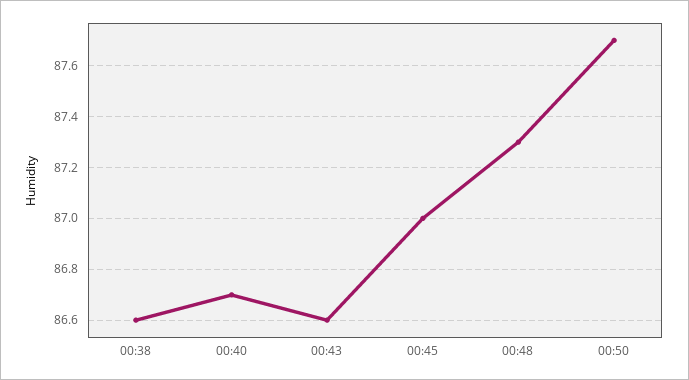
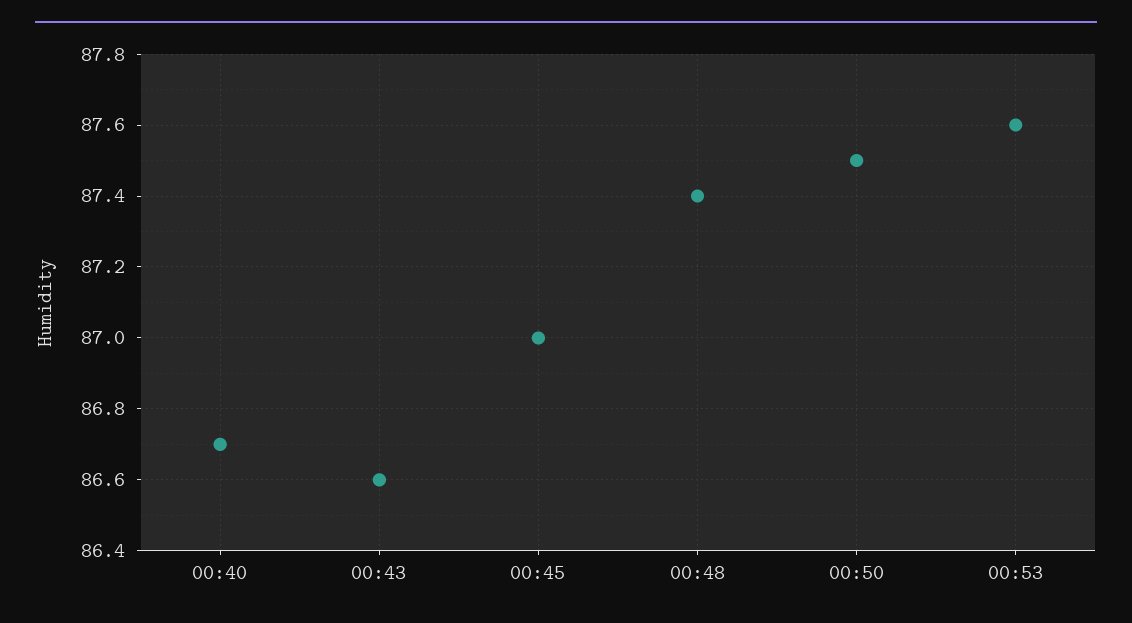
00:38: 86.6 -> none
00:48: 87.3 -> 87.4
00:50: 87.7 -> 87.5
00:53: none -> 87.6

